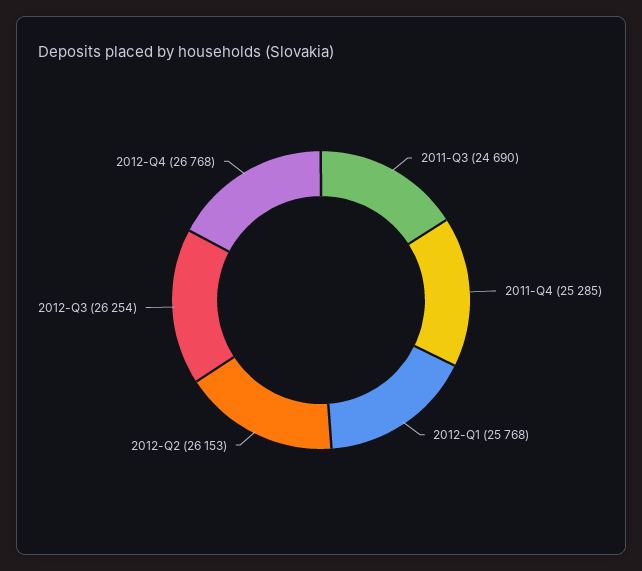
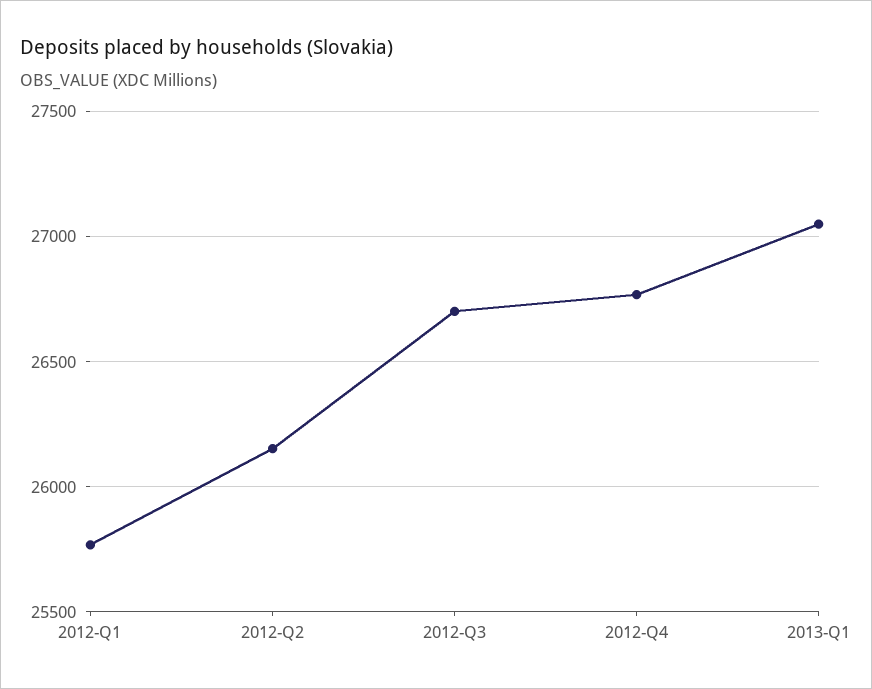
2011-Q3: 24690 -> none
2011-Q4: 25285 -> none
2012-Q3: 26254 -> 26700
2013-Q1: none -> 27050

